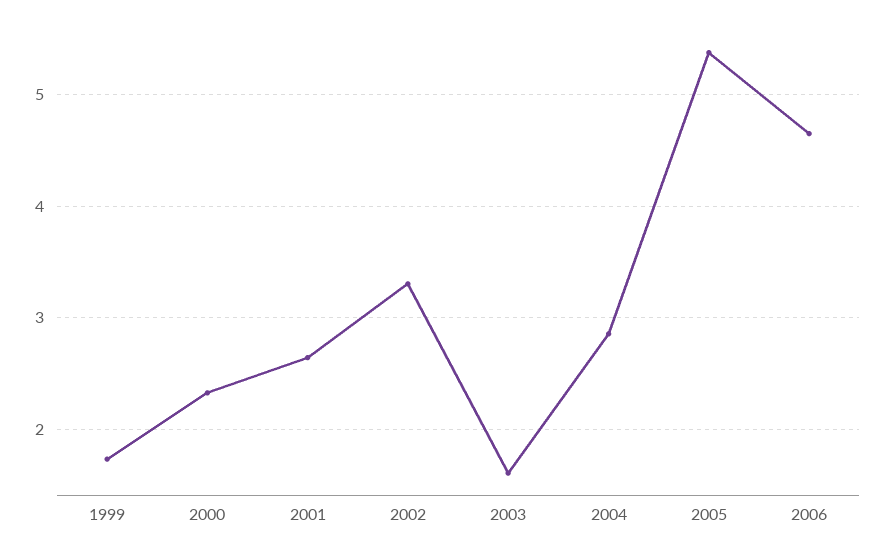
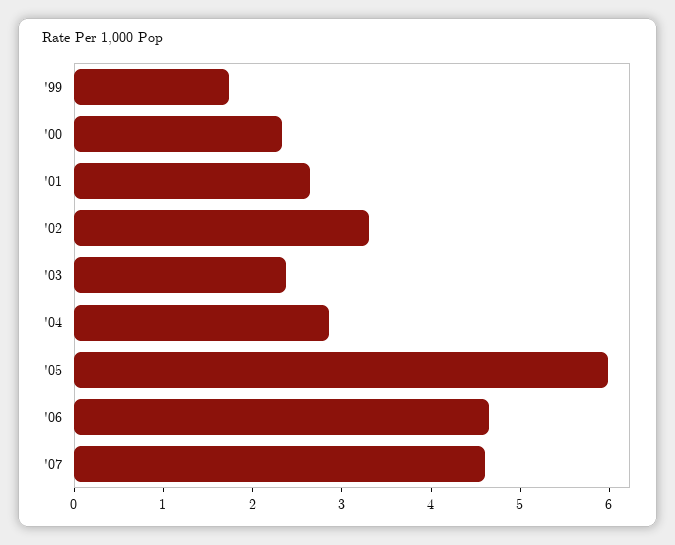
2003: 1.6 -> 2.4
2005: 5.4 -> 6
'07: none -> 4.6

